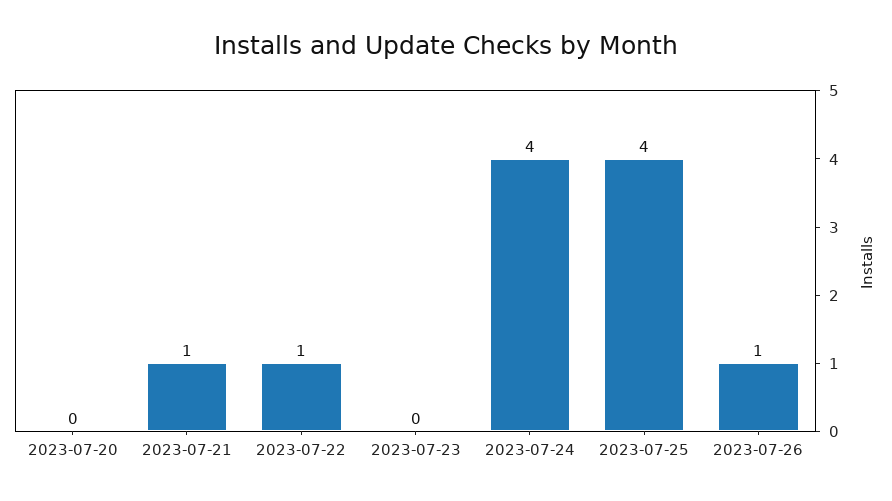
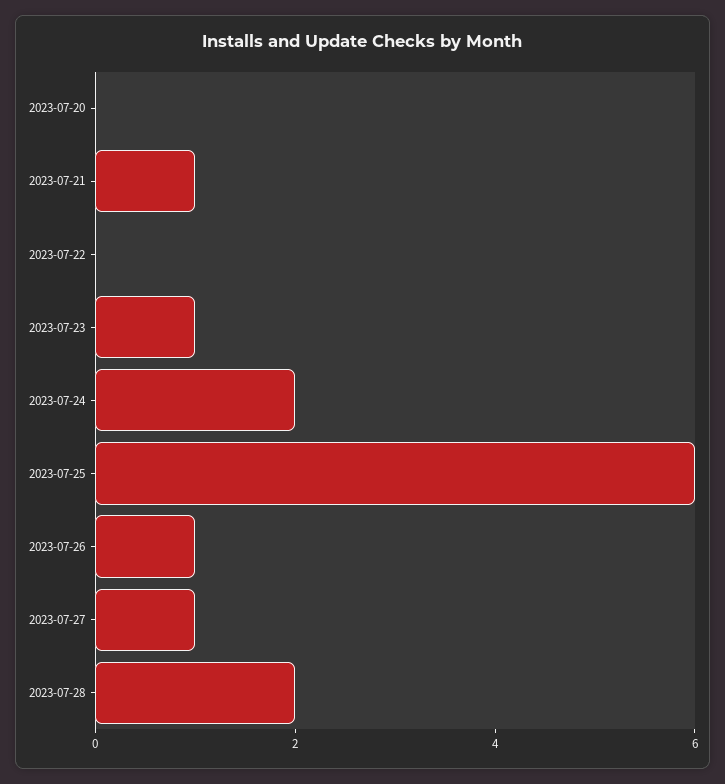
2023-07-22: 1 -> 0
2023-07-23: 0 -> 1
2023-07-24: 4 -> 2
2023-07-25: 4 -> 6
2023-07-27: none -> 1
2023-07-28: none -> 2

